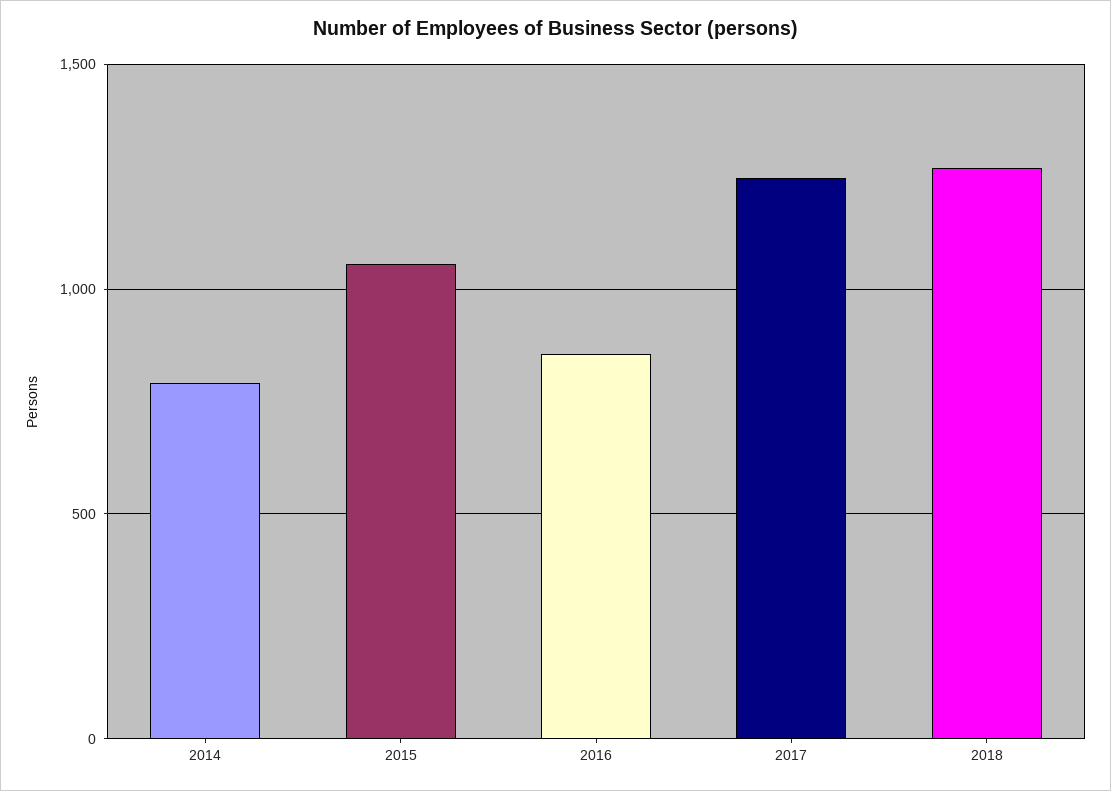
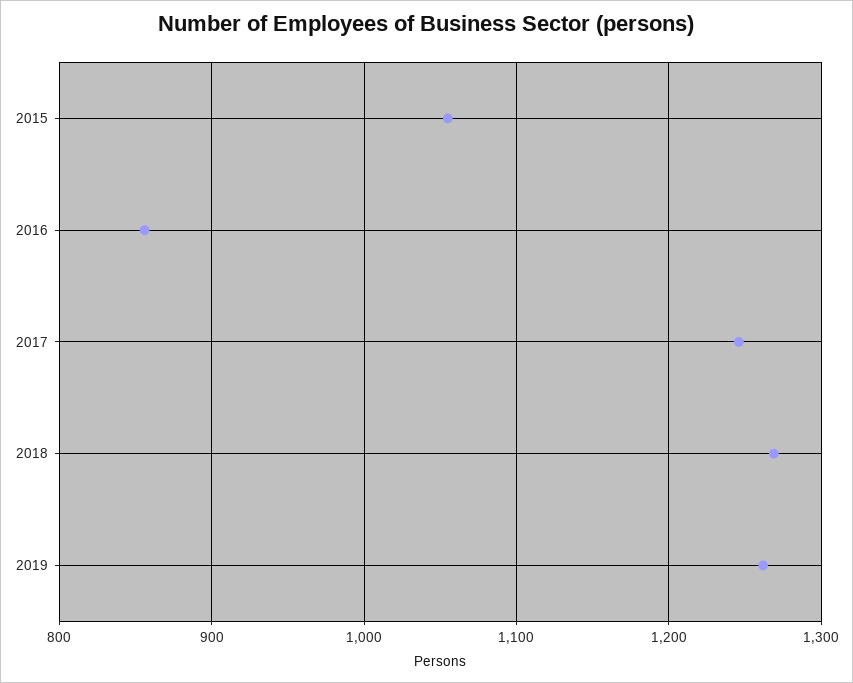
2014: 800 -> none
2019: none -> 1260

